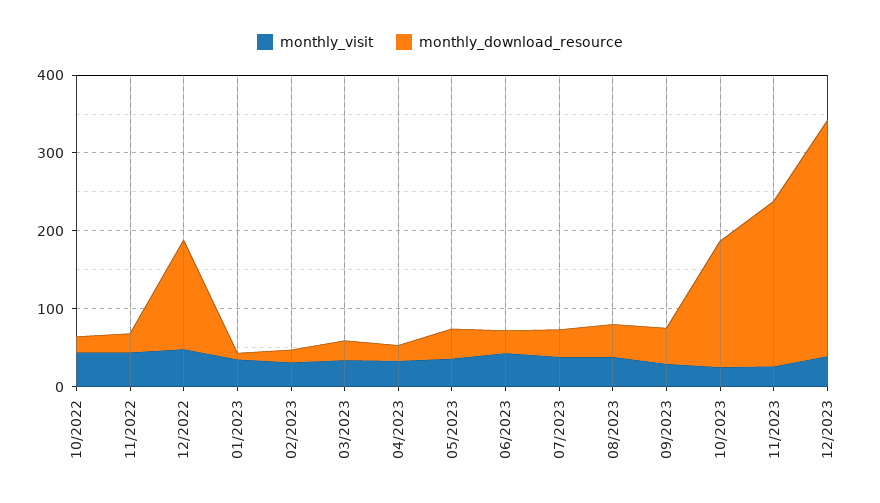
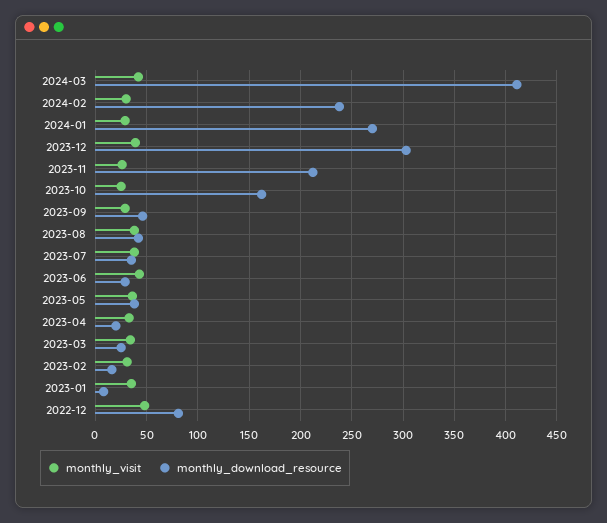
monthly_visit, 10/2022: 40 -> none
monthly_download_resource, 10/2022: 20 -> none
monthly_visit, 11/2022: 40 -> none
monthly_download_resource, 11/2022: 20 -> none
monthly_download_resource, 12/2022: 140 -> 80
monthly_visit, 2024-03: none -> 40
monthly_download_resource, 2024-03: none -> 410
monthly_visit, 2024-02: none -> 30
monthly_download_resource, 2024-02: none -> 240
monthly_visit, 2024-01: none -> 30
monthly_download_resource, 2024-01: none -> 270

